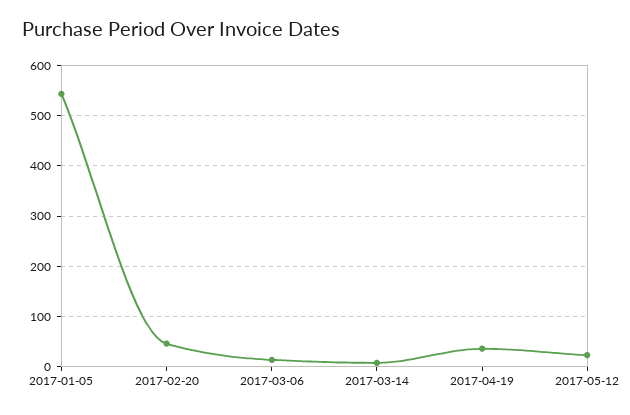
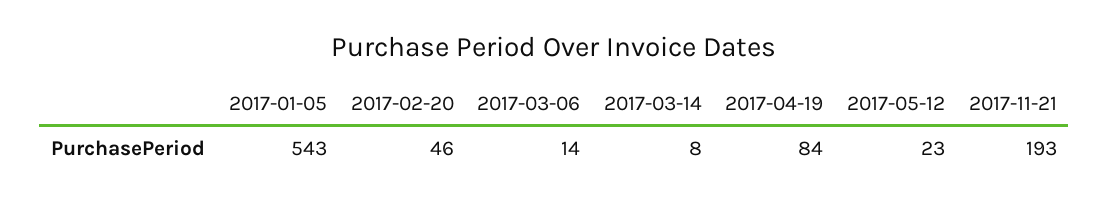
2017-04-19: 40 -> 84
2017-11-21: none -> 193

